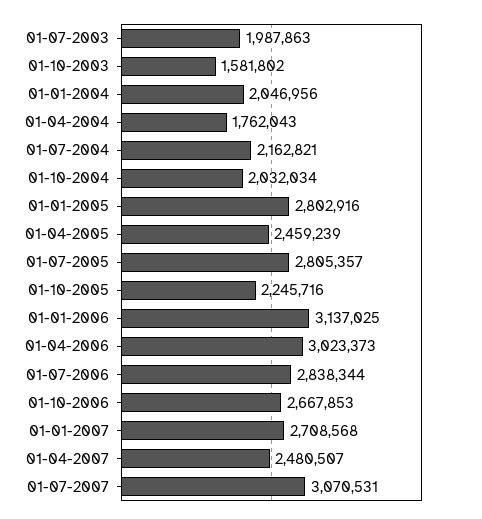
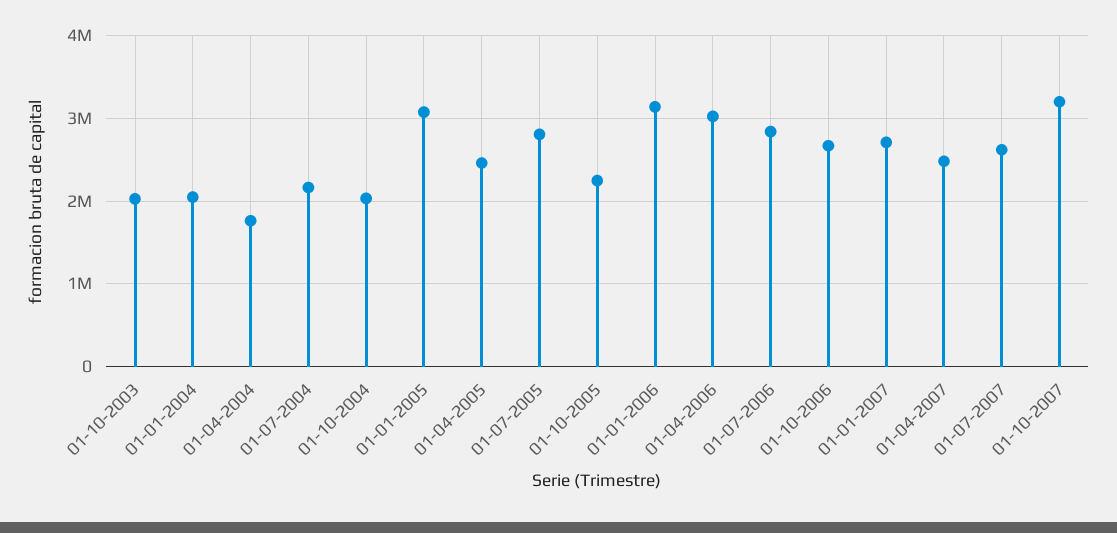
01-07-2003: 1987863 -> none
01-10-2003: 1581802 -> 2000000
01-01-2005: 2802916 -> 3100000
01-07-2007: 3070531 -> 2600000
01-10-2007: none -> 3200000

